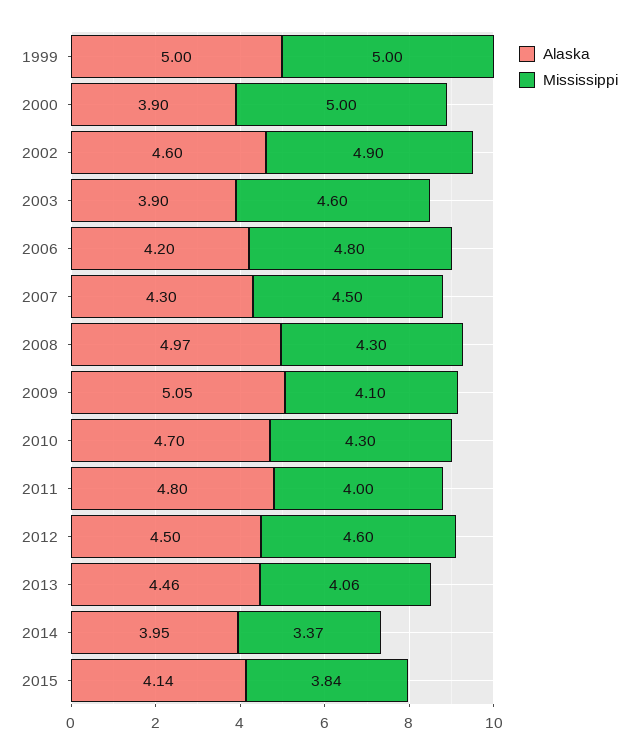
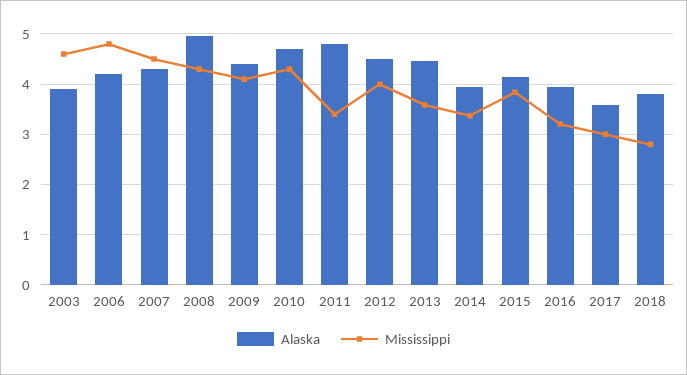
Alaska, 1999: 5 -> none
Mississippi, 1999: 5 -> none
Alaska, 2000: 3.9 -> none
Mississippi, 2000: 5 -> none
Alaska, 2002: 4.6 -> none
Mississippi, 2002: 4.9 -> none
Alaska, 2009: 5.05 -> 4.4
Mississippi, 2011: 4 -> 3.4
Mississippi, 2012: 4.6 -> 4
Mississippi, 2013: 4.06 -> 3.6
Alaska, 2016: none -> 4
Mississippi, 2016: none -> 3.2
Alaska, 2017: none -> 3.6
Mississippi, 2017: none -> 3
Alaska, 2018: none -> 3.8
Mississippi, 2018: none -> 2.8

